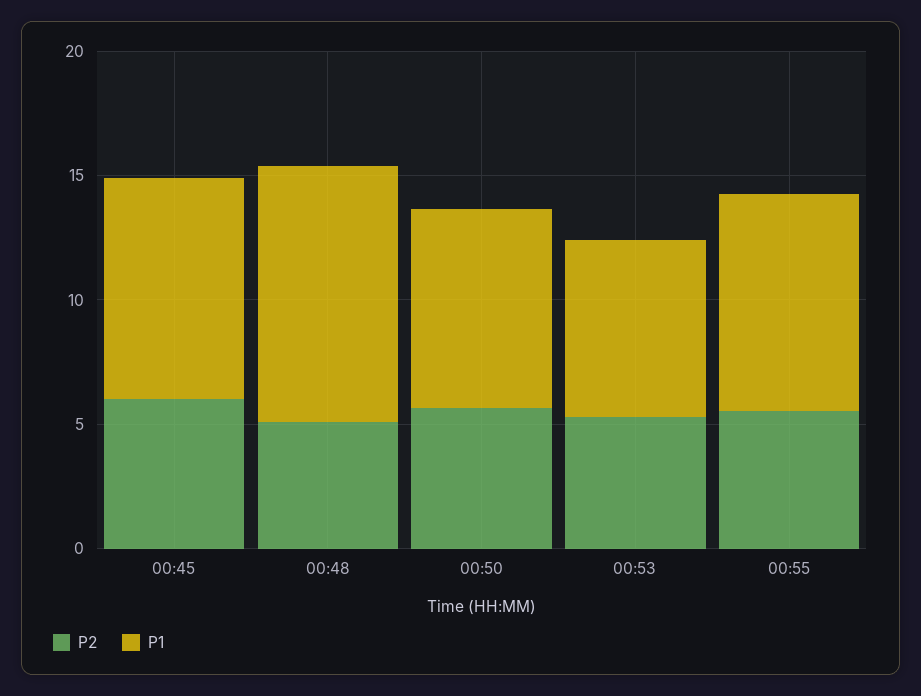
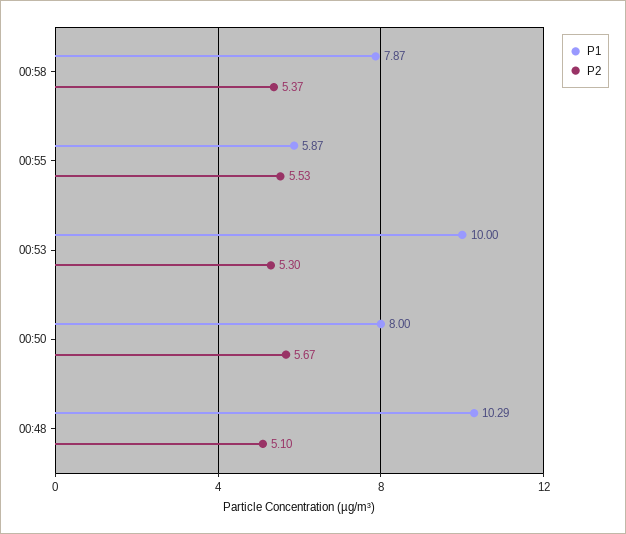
P2, 00:45: 6 -> none
P1, 00:45: 9 -> none
P1, 00:53: 7 -> 10
P1, 00:55: 9 -> 5.87
P1, 00:58: none -> 7.87
P2, 00:58: none -> 5.37

